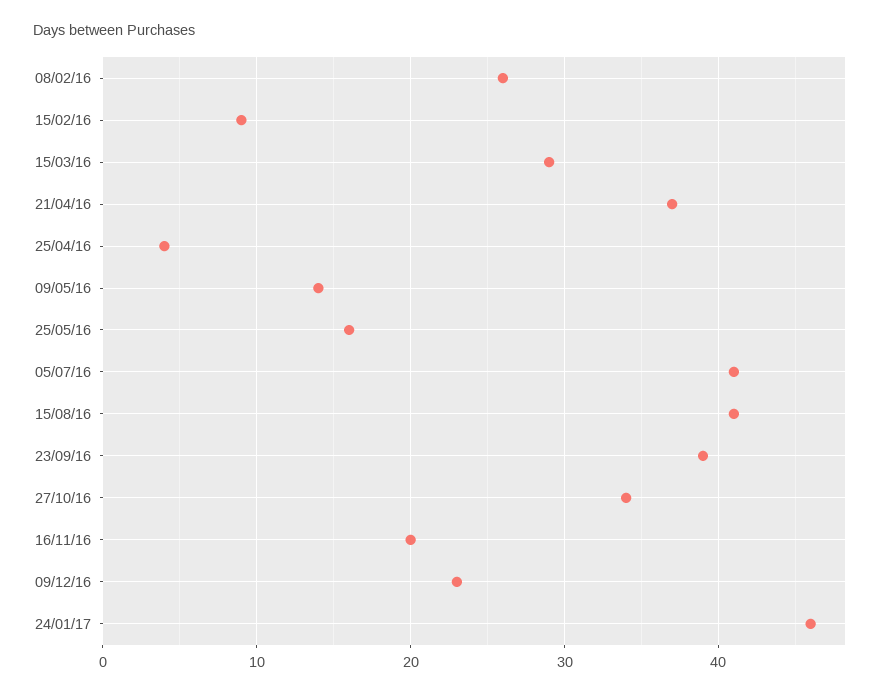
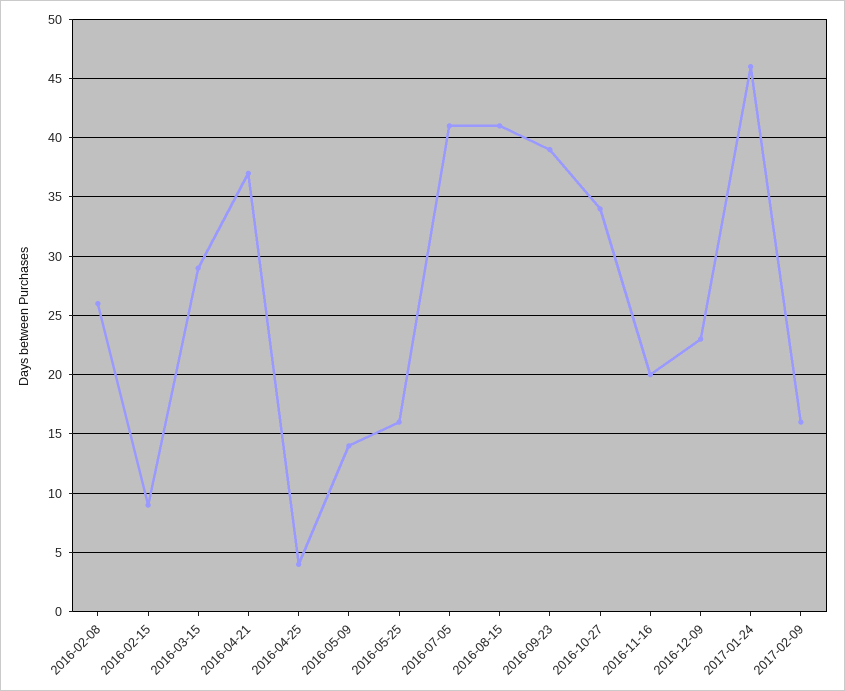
2017-02-09: none -> 16

